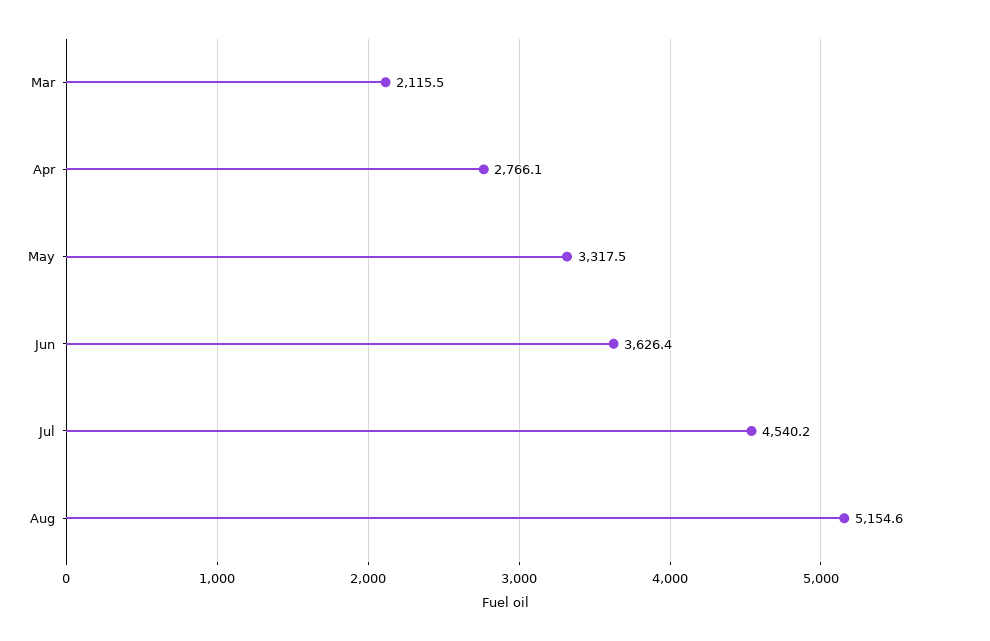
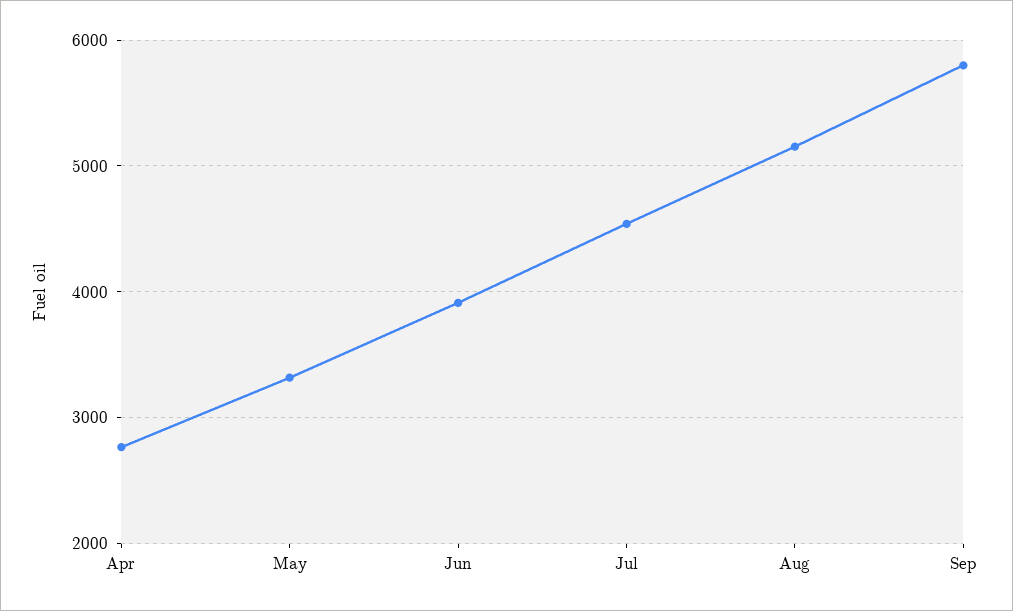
Mar: 2115.5 -> none
Jun: 3626.4 -> 3900
Sep: none -> 5800

